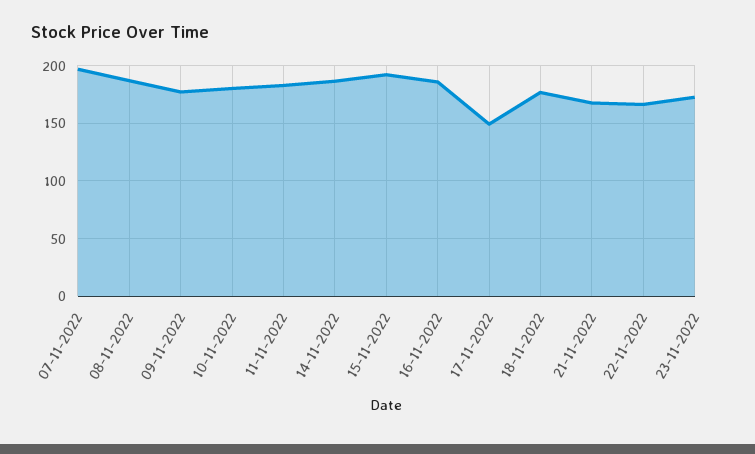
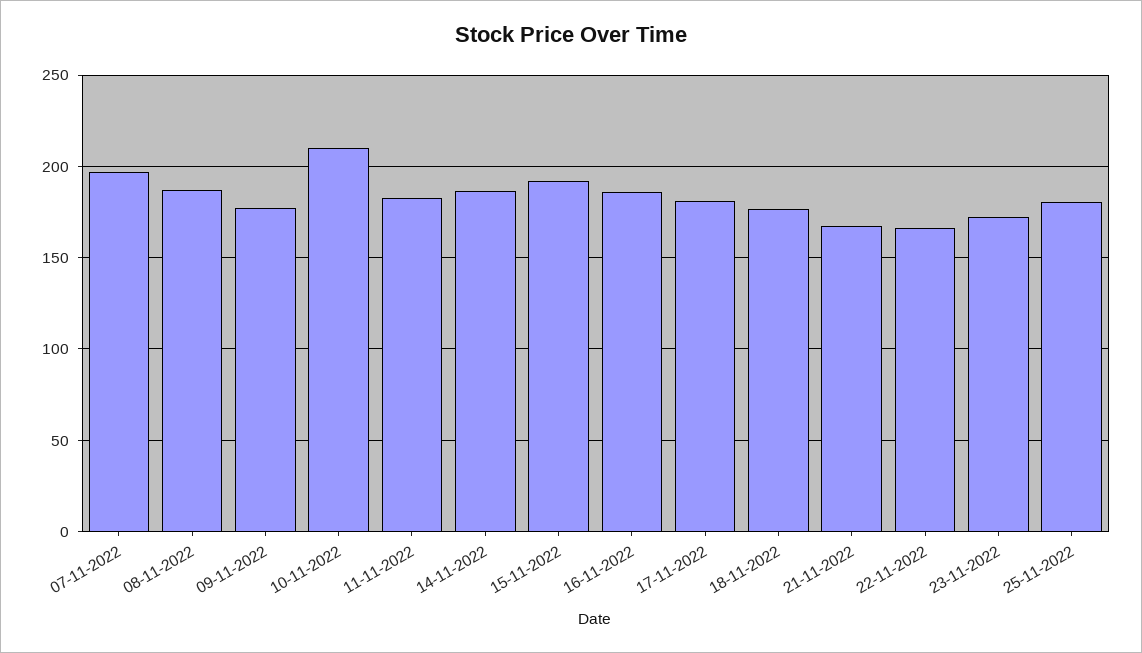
10-11-2022: 180 -> 210
17-11-2022: 150 -> 180
25-11-2022: none -> 180

